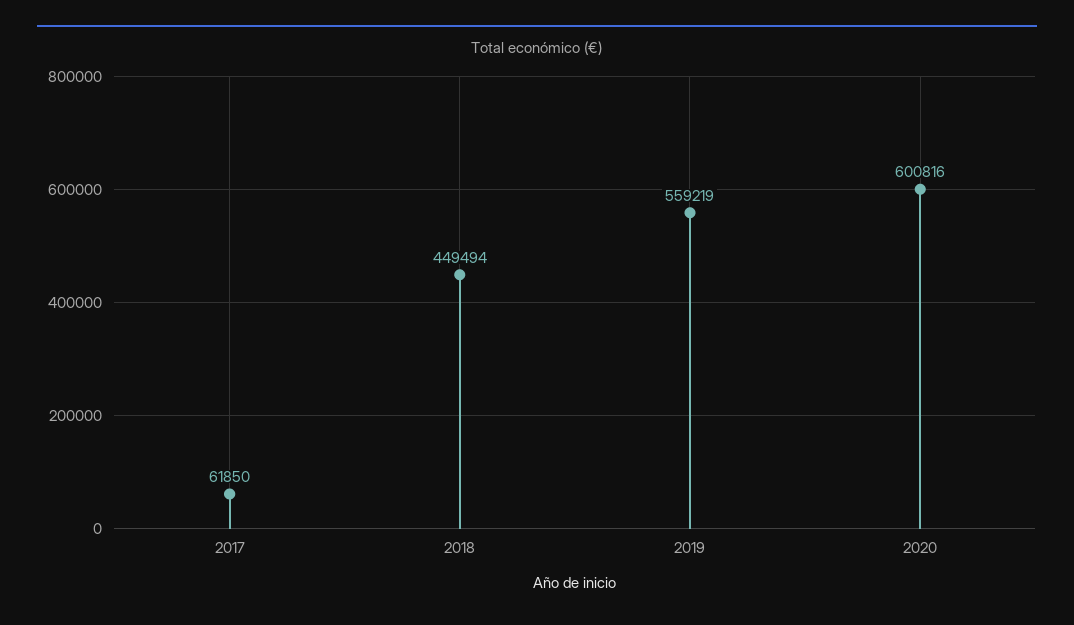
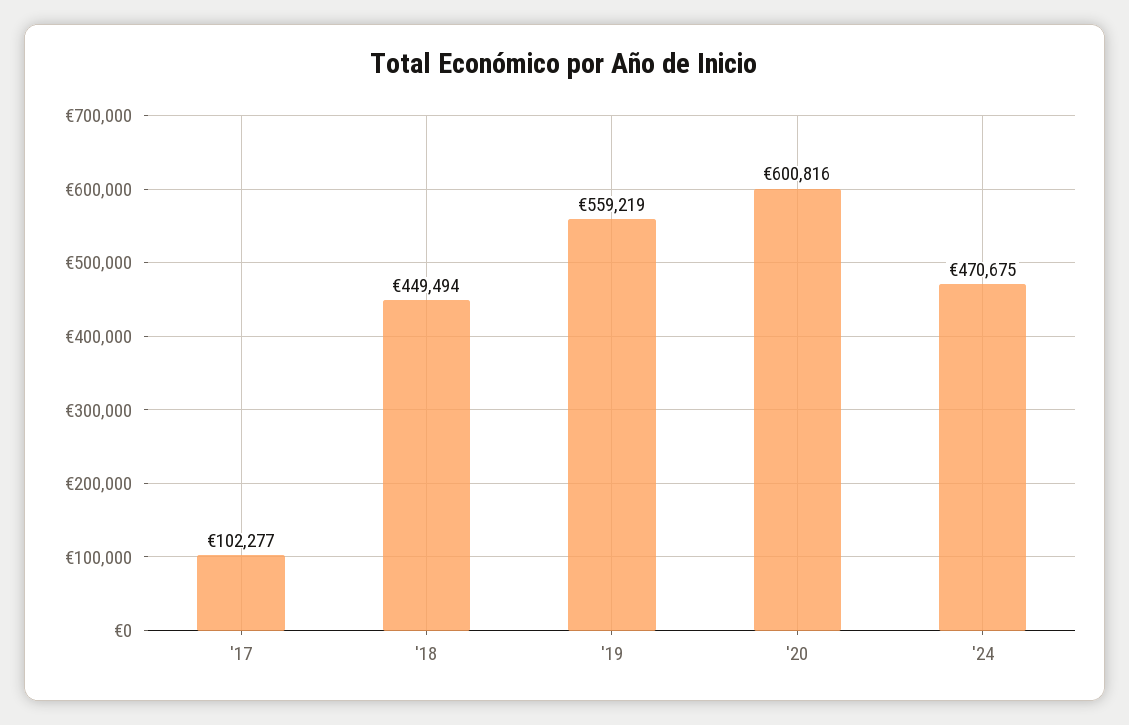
2017: 61850 -> 102277
'24: none -> 470675

